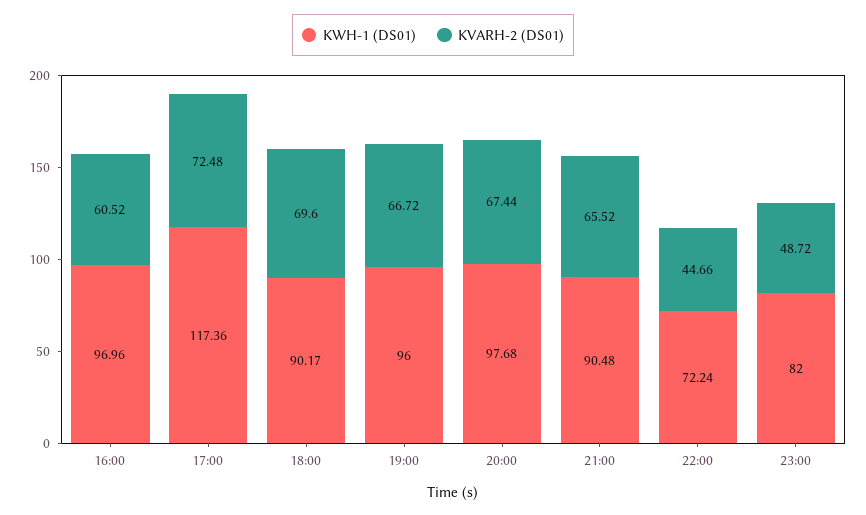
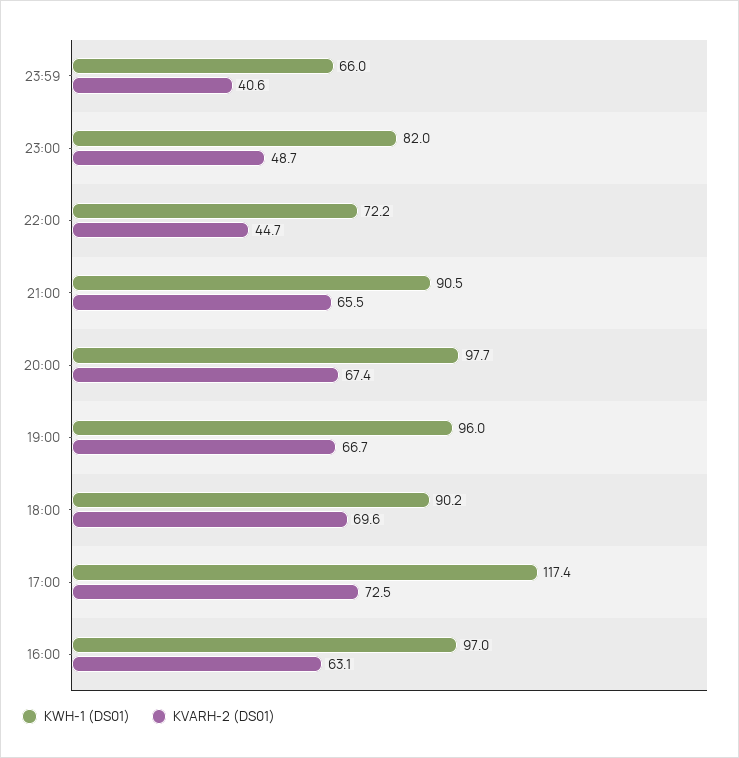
KVARH-2 (DS01), 16:00: 60.52 -> 63.1
KWH-1 (DS01), 23:59: none -> 66
KVARH-2 (DS01), 23:59: none -> 40.6

